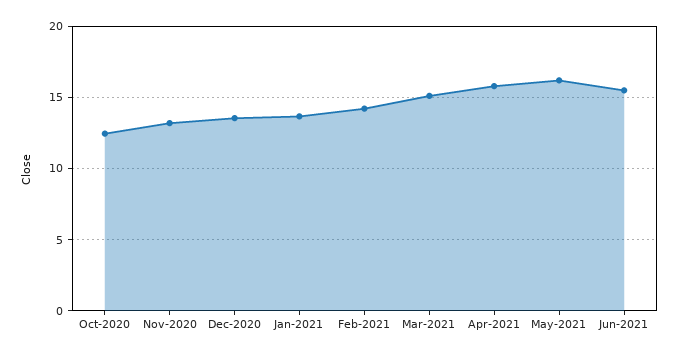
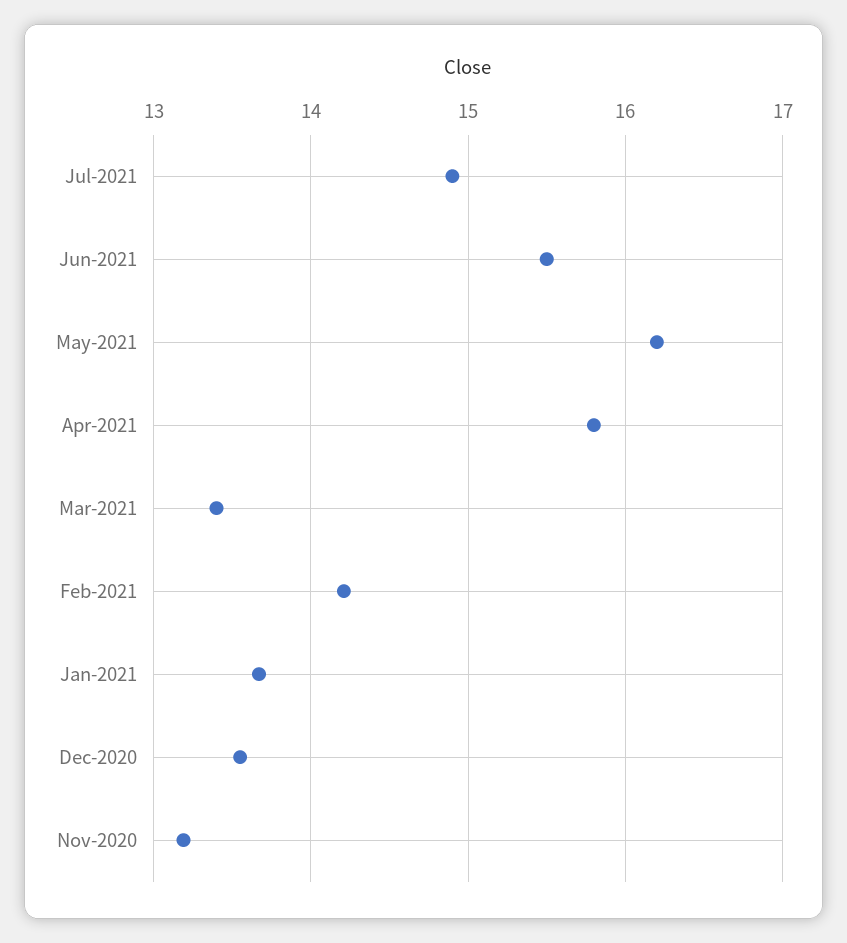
Oct-2020: 12.5 -> none
Mar-2021: 15 -> 13.4
Jul-2021: none -> 14.9

